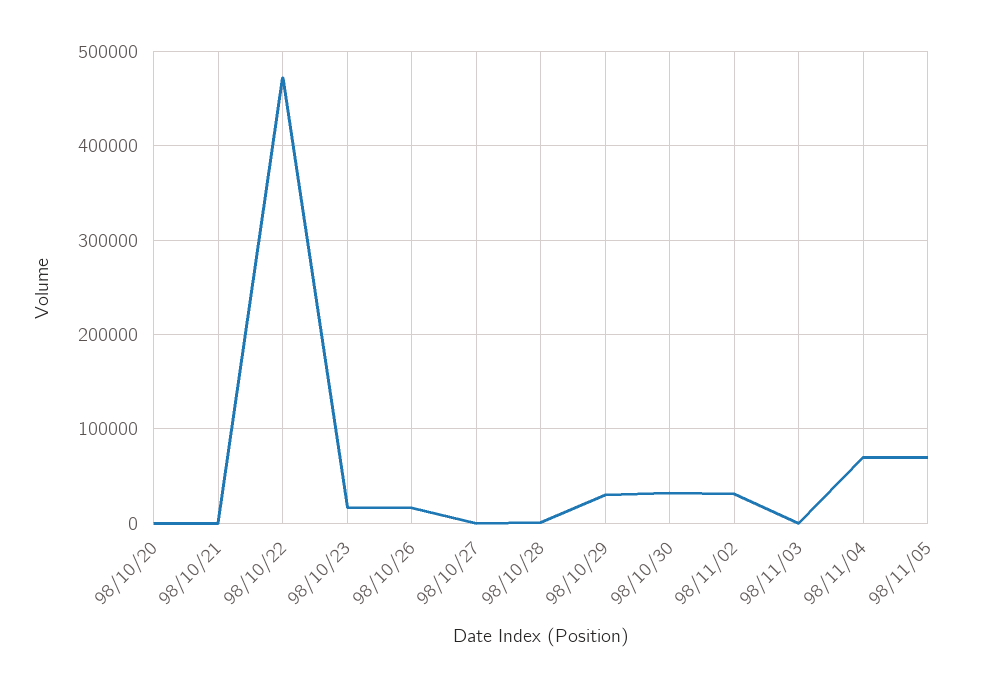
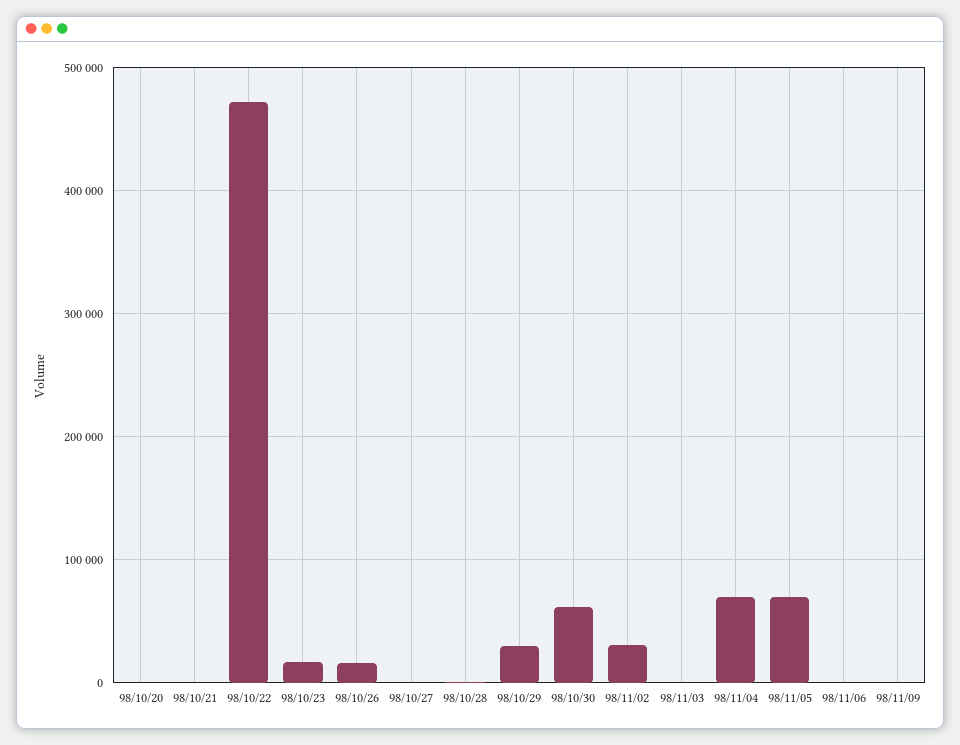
98/10/30: 30000 -> 60000
98/11/06: none -> 0
98/11/09: none -> 0

